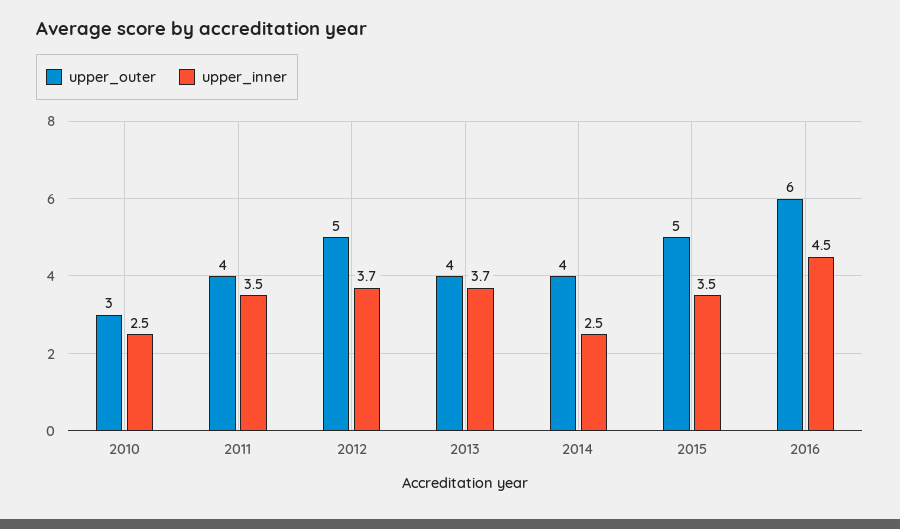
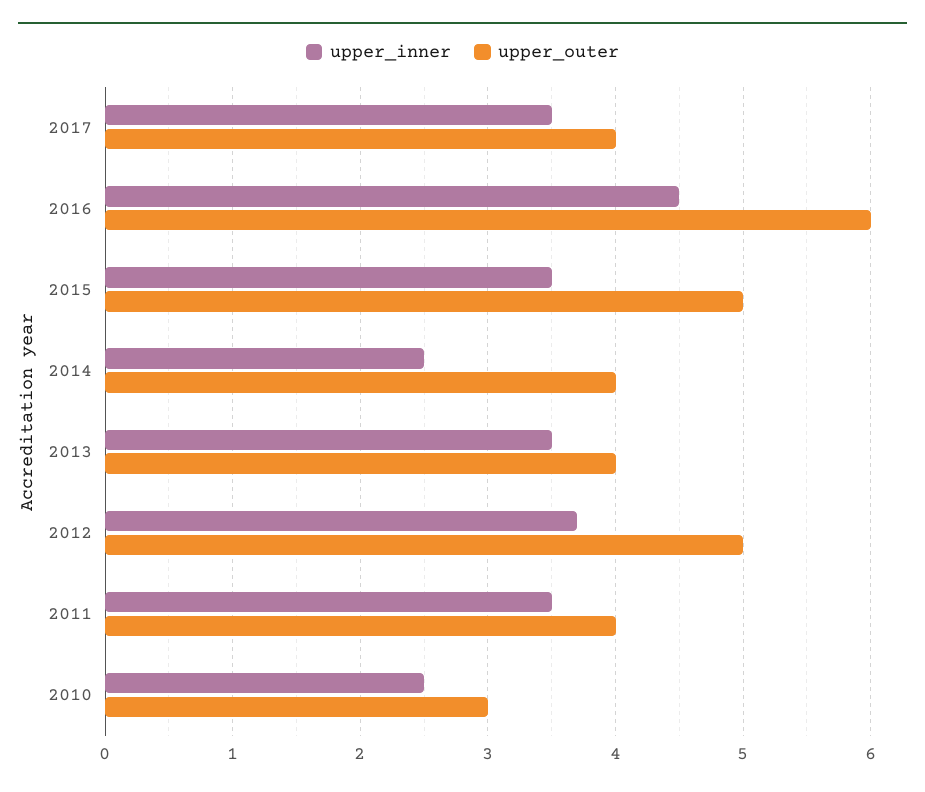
upper_inner, 2013: 3.7 -> 3.5
upper_inner, 2017: none -> 3.5
upper_outer, 2017: none -> 4

